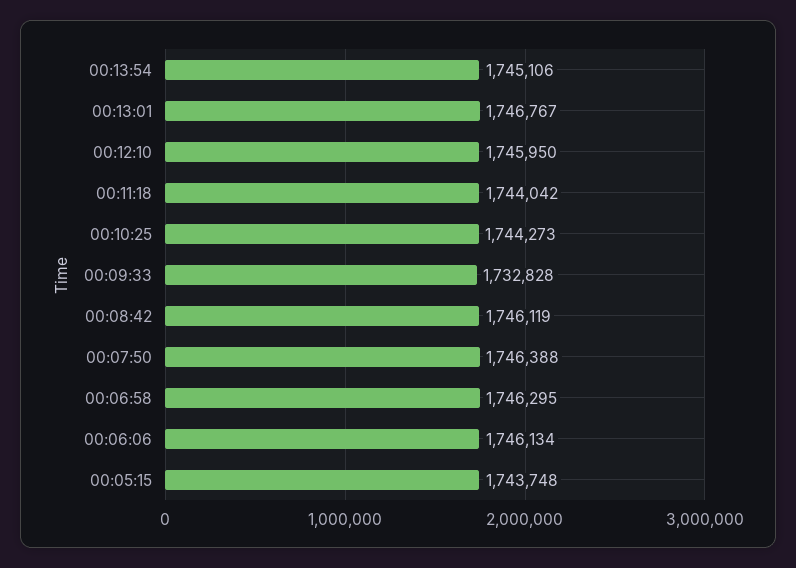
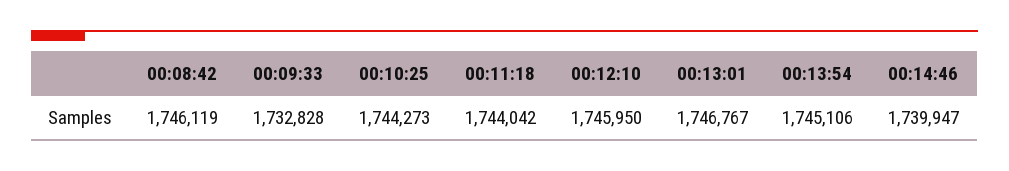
00:07:50: 1746388 -> none
00:06:58: 1746295 -> none
00:06:06: 1746134 -> none
00:05:15: 1743748 -> none
00:14:46: none -> 1739947

